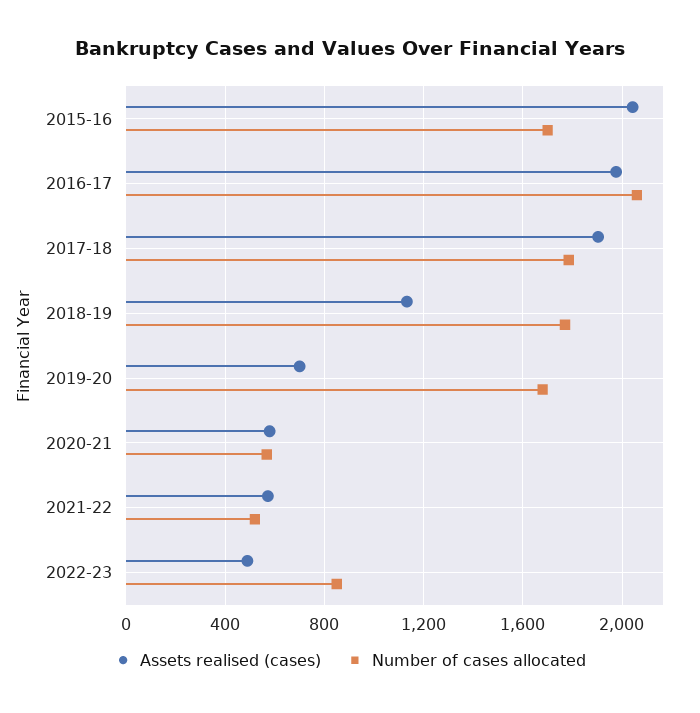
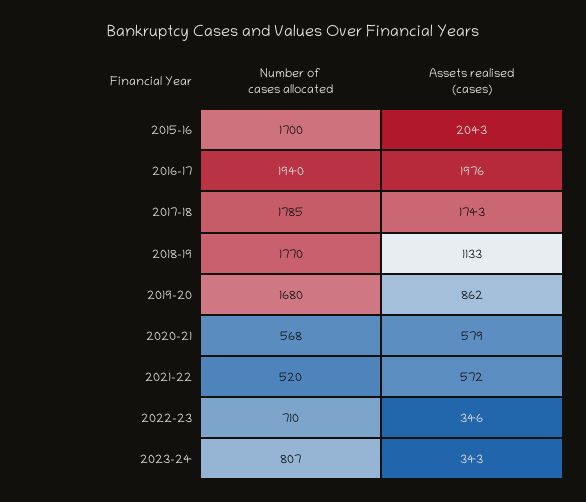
Number of cases allocated, 2016-17: 2050 -> 1940
Assets realised (cases), 2017-18: 1900 -> 1743
Assets realised (cases), 2019-20: 700 -> 862
Assets realised (cases), 2022-23: 500 -> 346
Number of cases allocated, 2022-23: 850 -> 710
Number of cases allocated, 2023-24: none -> 807
Assets realised (cases), 2023-24: none -> 343

